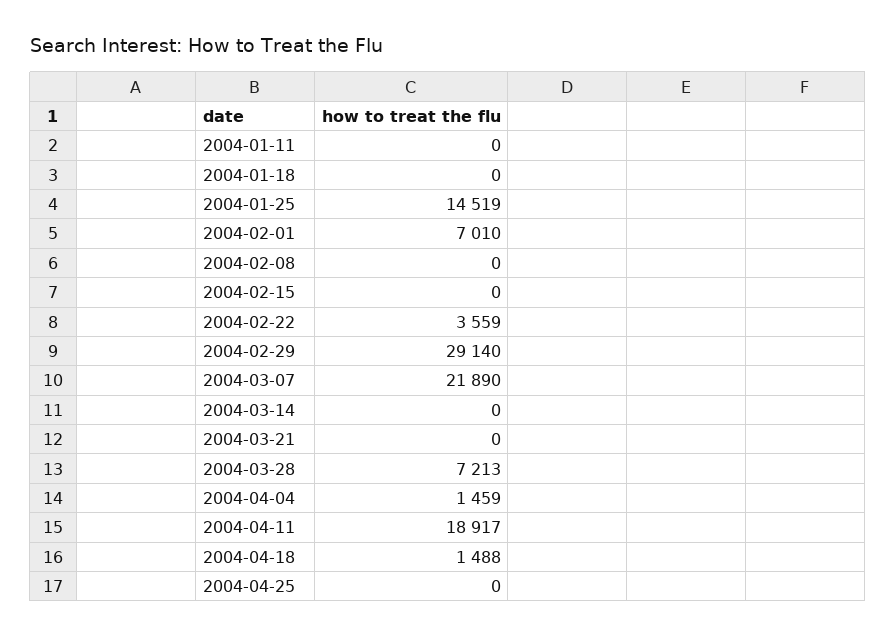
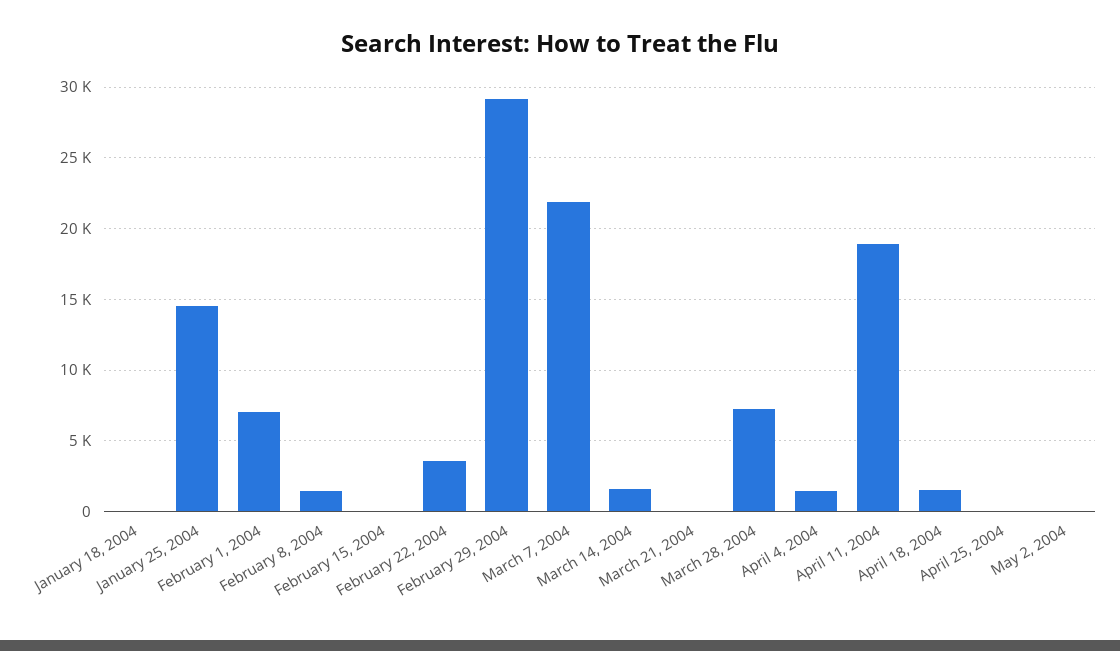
2004-01-11: 0 -> none
2004-02-08: 0 -> 1500
2004-03-14: 0 -> 1500
May 2, 2004: none -> 0

